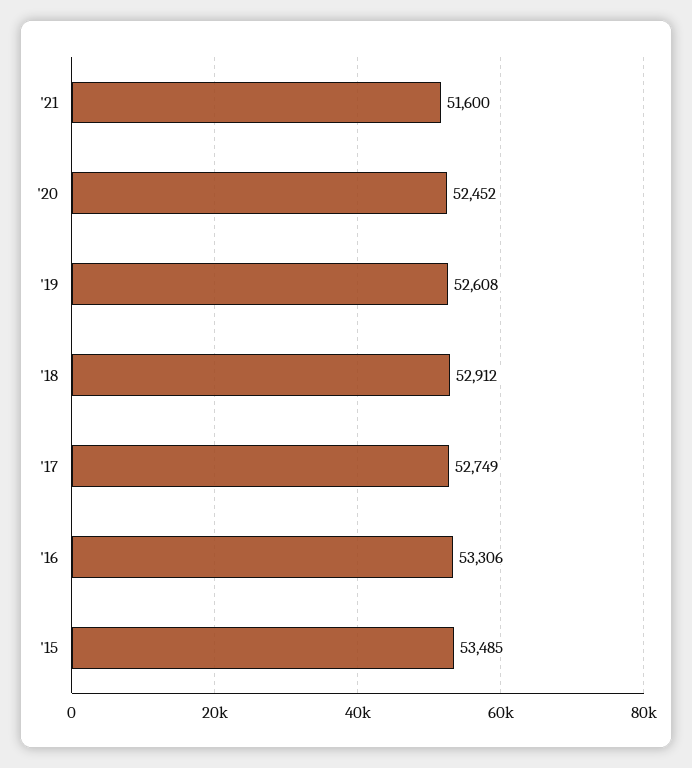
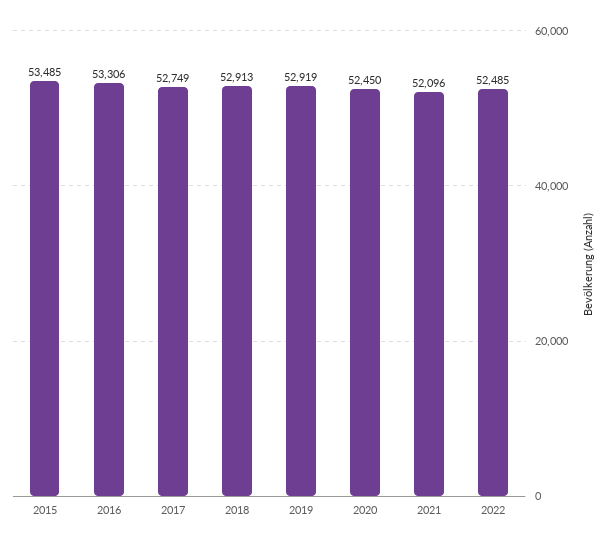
'21: 51600 -> 52096
'20: 52452 -> 52450
'19: 52608 -> 52919
'18: 52912 -> 52913
2022: none -> 52485

